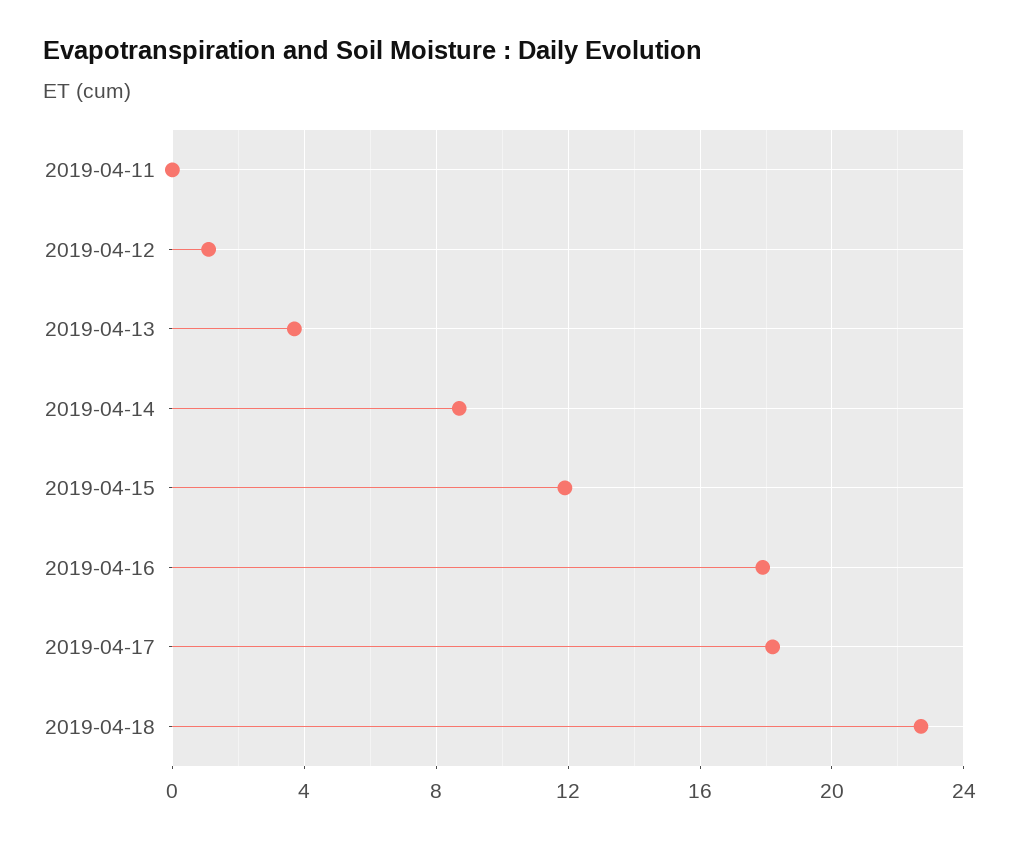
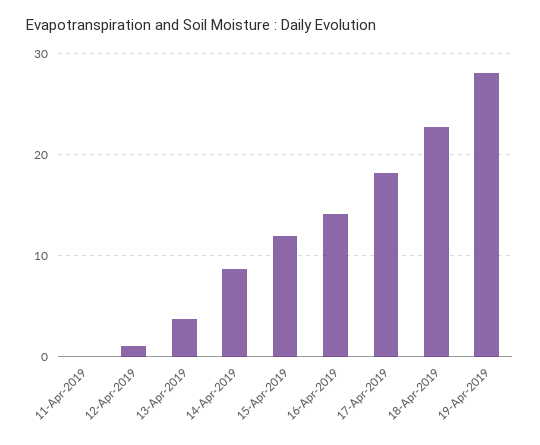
2019-04-16: 18 -> 14
19-Apr-2019: none -> 28

